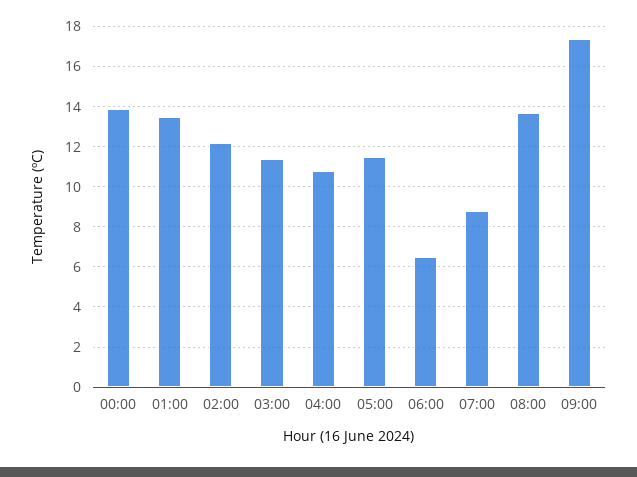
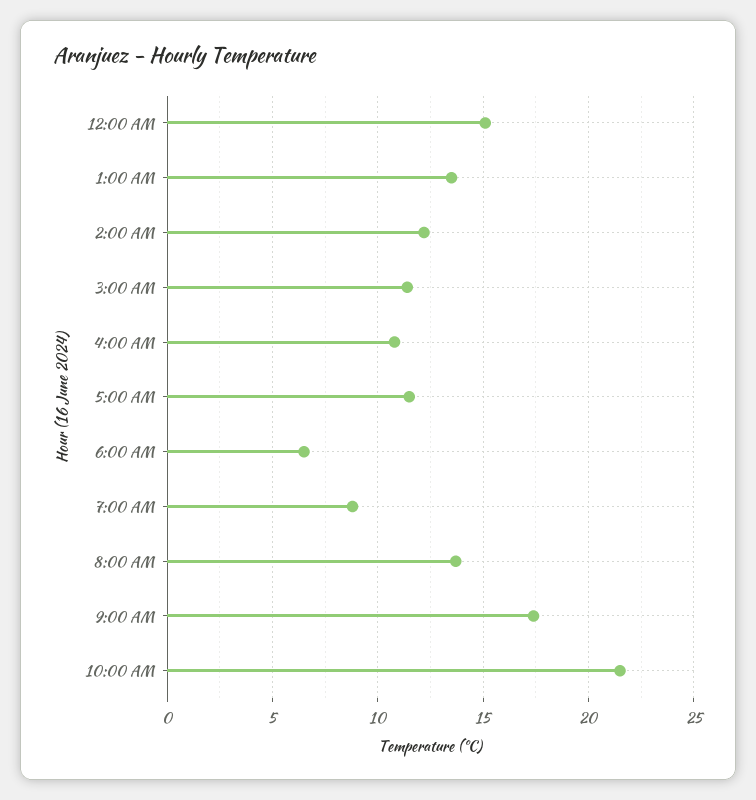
00:00: 14 -> 15
10:00 AM: none -> 21.5

